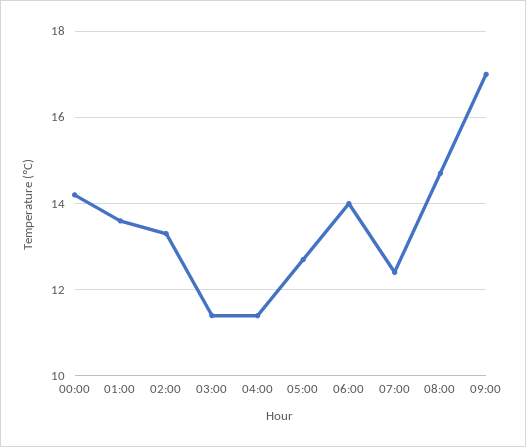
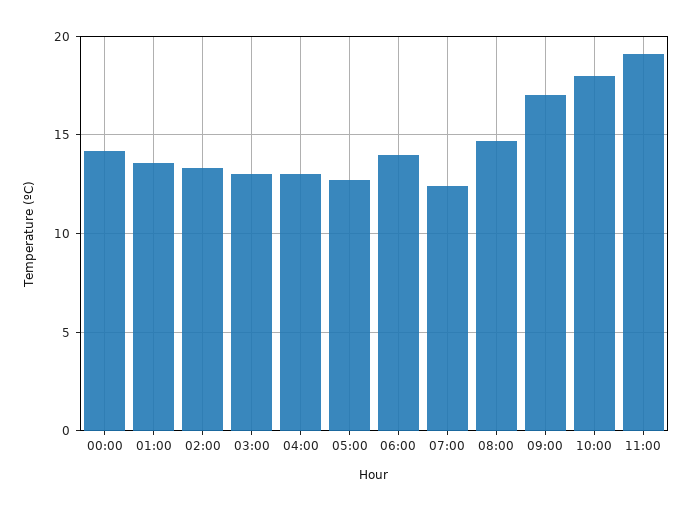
03:00: 11.5 -> 13
04:00: 11.5 -> 13
10:00: none -> 18
11:00: none -> 19

